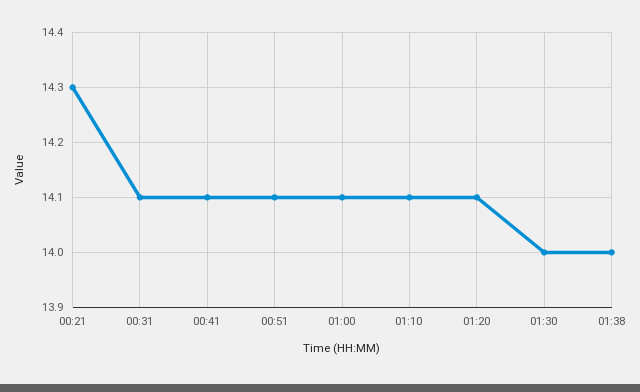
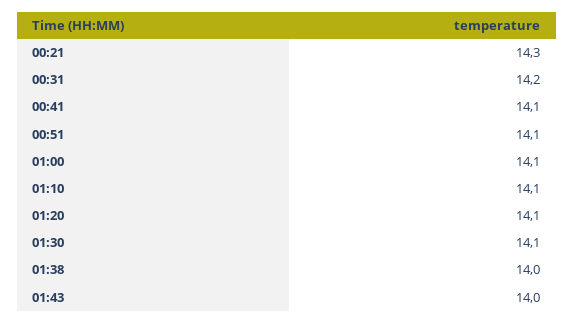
00:31: 14.1 -> 14.2
01:30: 14 -> 14.1
01:43: none -> 14

